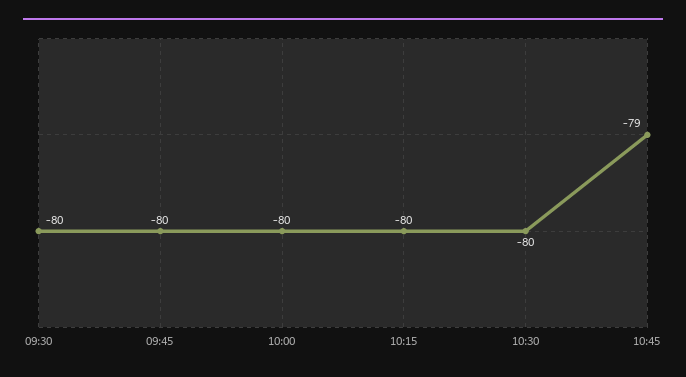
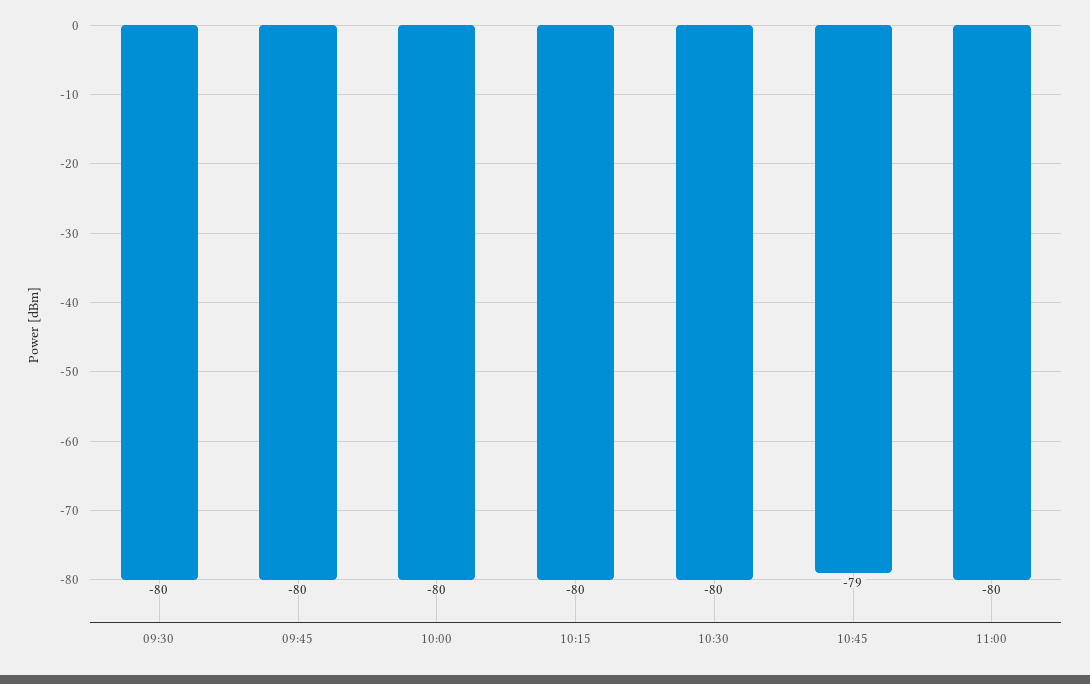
11:00: none -> -80

